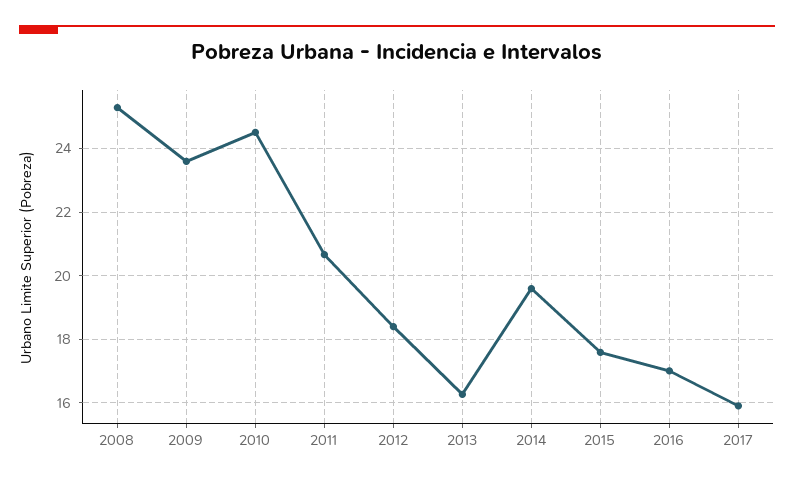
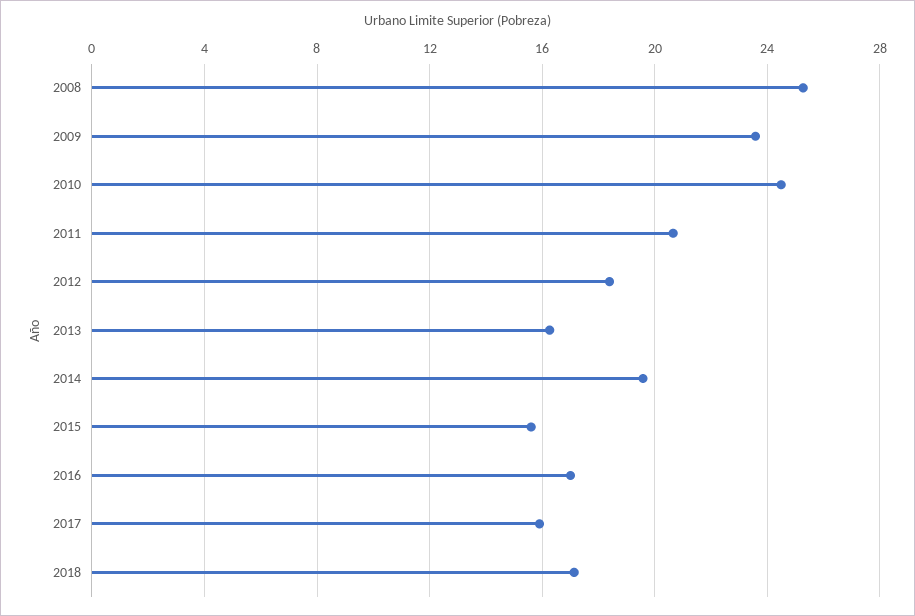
2015: 17.6 -> 15.5
2018: none -> 17

